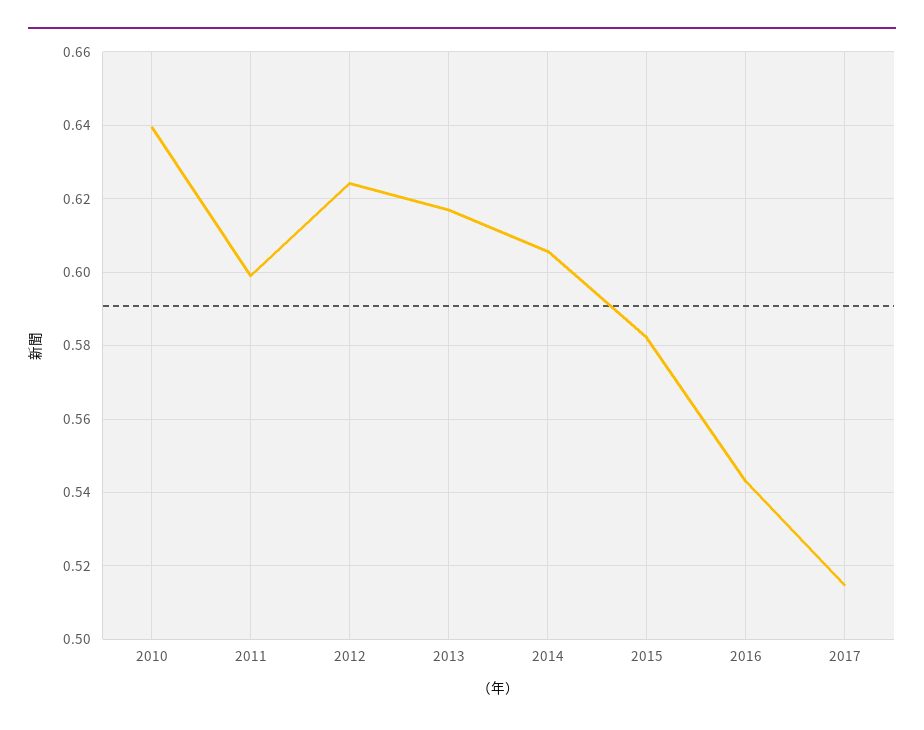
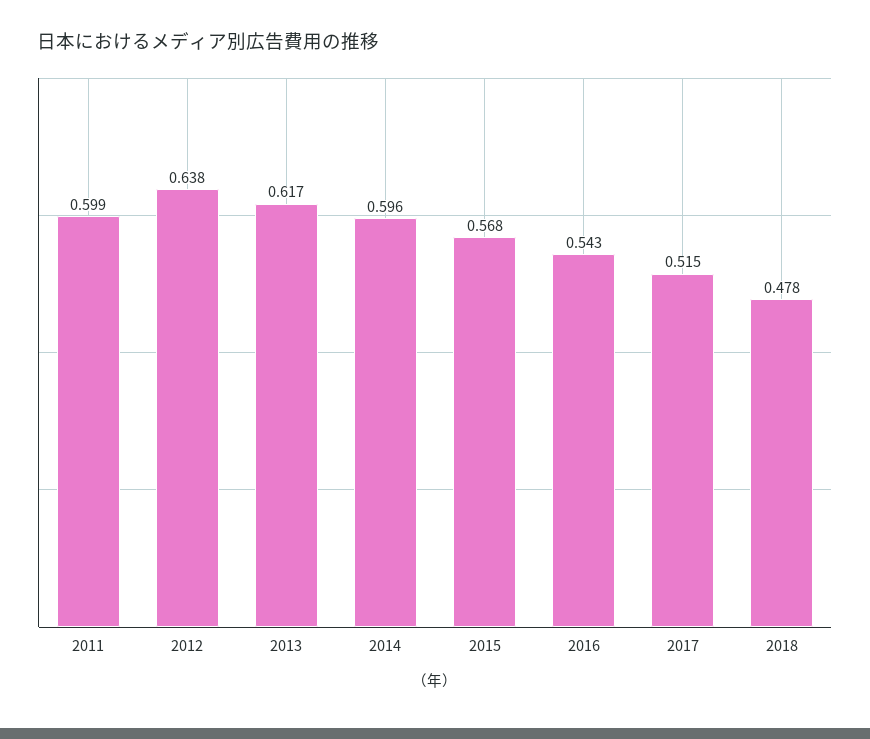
2010: 0.64 -> none
2012: 0.624 -> 0.638
2014: 0.606 -> 0.596
2015: 0.582 -> 0.568
2018: none -> 0.478

